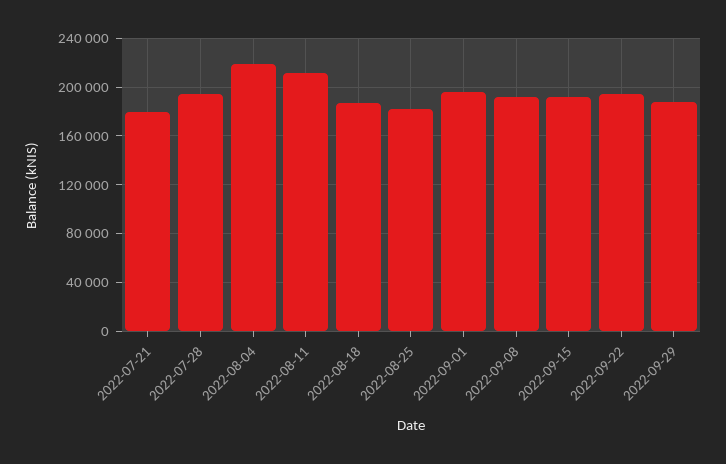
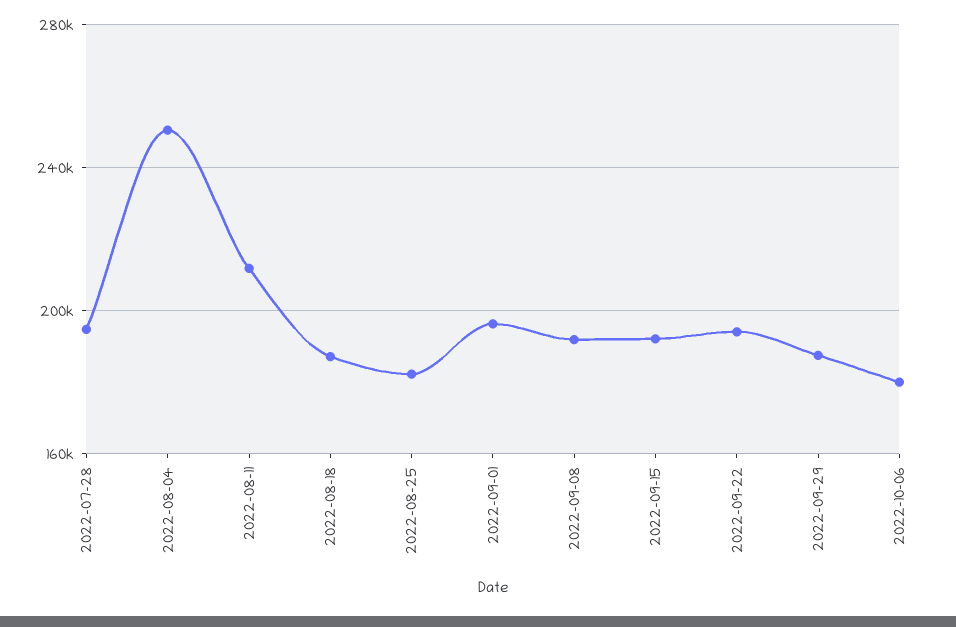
2022-07-21: 180000 -> none
2022-08-04: 220000 -> 250000
2022-10-06: none -> 180000

